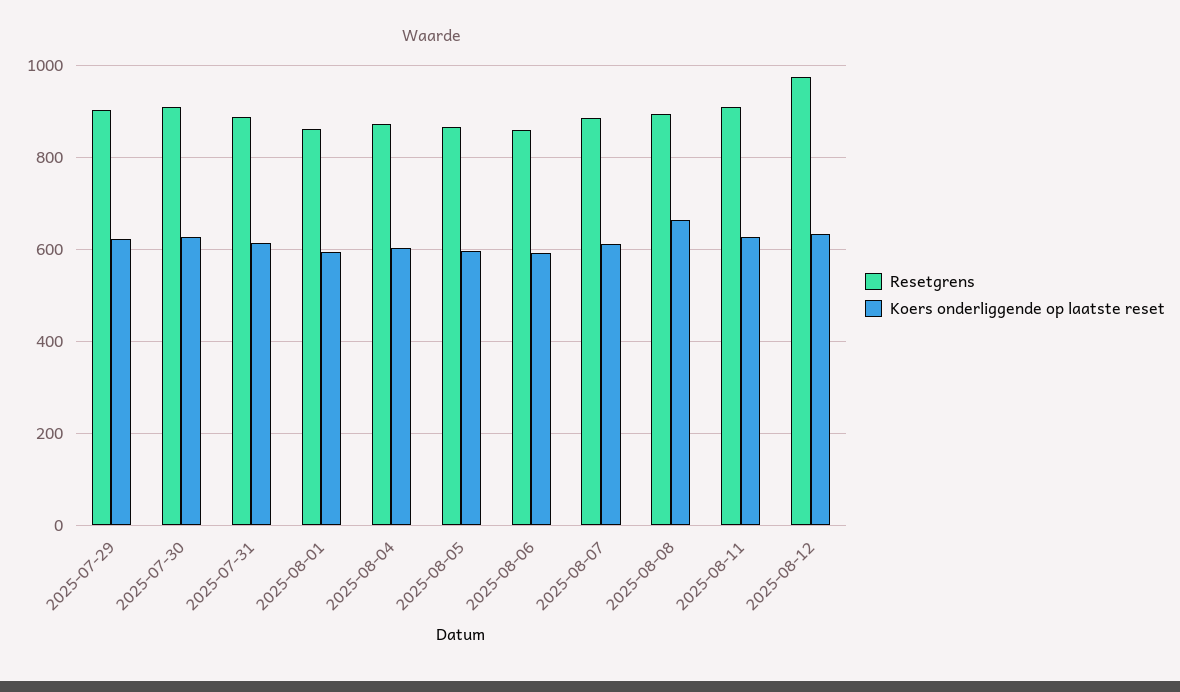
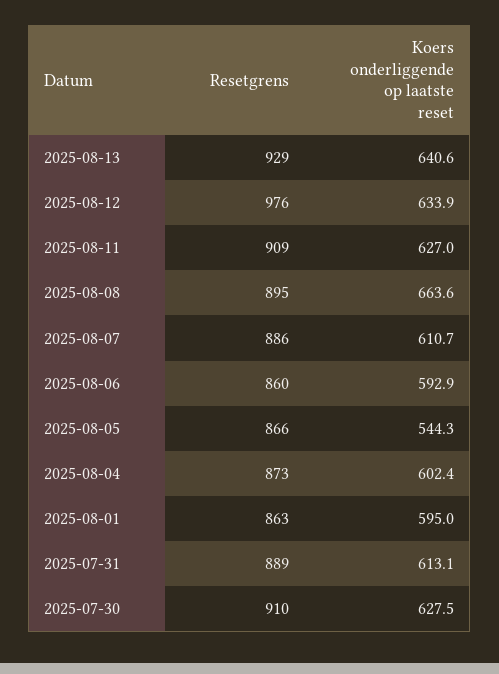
Resetgrens, 2025-07-29: 900 -> none
Koers onderliggende op laatste reset, 2025-07-29: 620 -> none
Koers onderliggende op laatste reset, 2025-08-05: 600 -> 544.3
Resetgrens, 2025-08-13: none -> 929
Koers onderliggende op laatste reset, 2025-08-13: none -> 640.6

